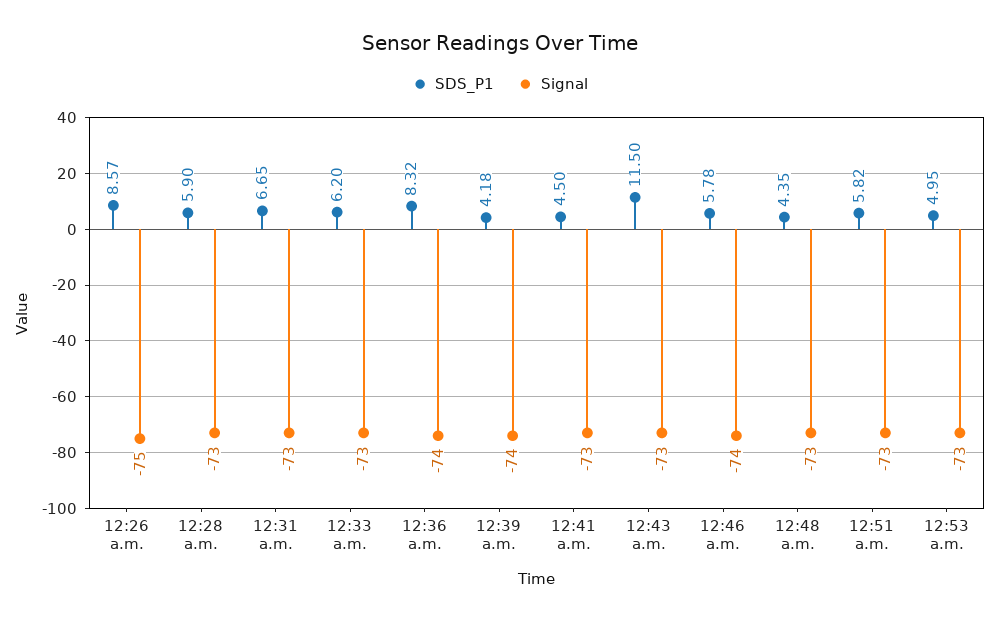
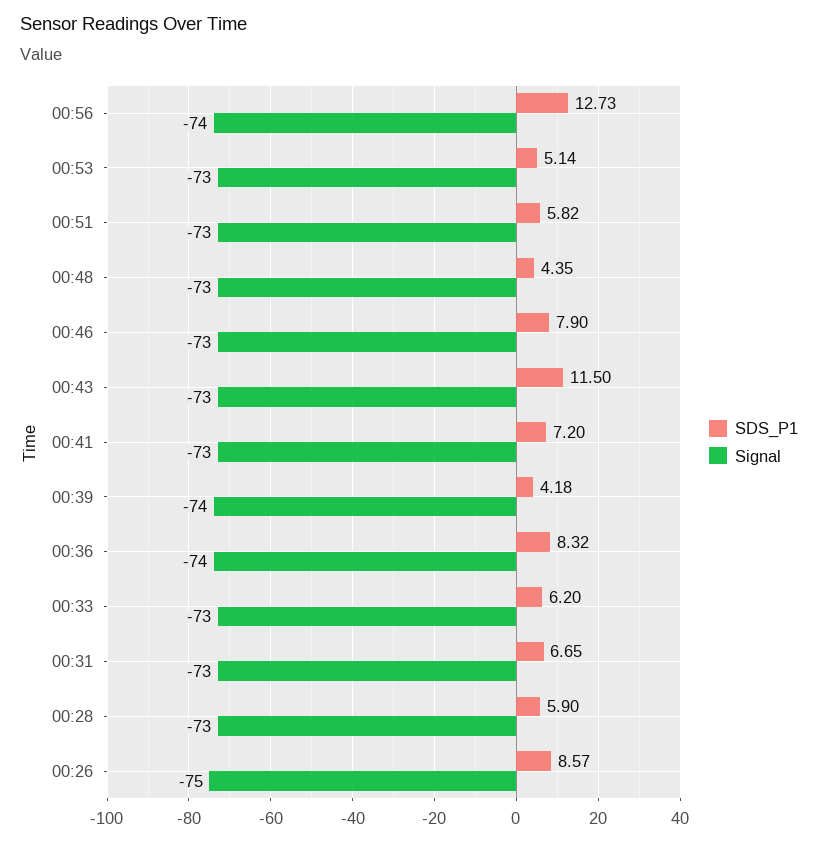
SDS_P1, 12:41 a.m.: 4.5 -> 7.2
SDS_P1, 12:46 a.m.: 5.78 -> 7.9
Signal, 12:46 a.m.: -74 -> -73
SDS_P1, 12:53 a.m.: 4.95 -> 5.14
SDS_P1, 00:56: none -> 12.73
Signal, 00:56: none -> -74

